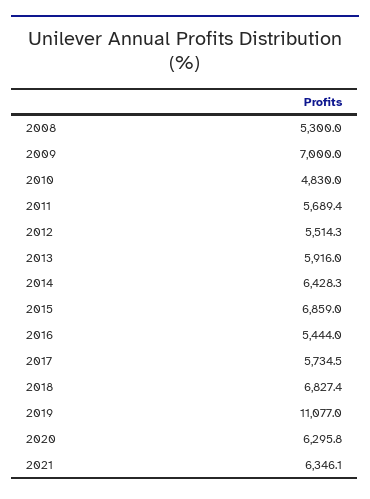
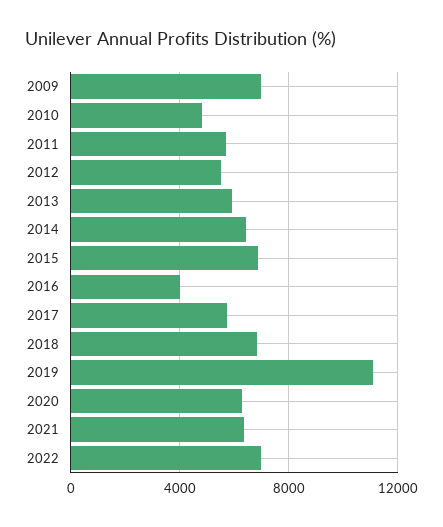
2008: 5300 -> none
2016: 5444 -> 4000
2022: none -> 7000

